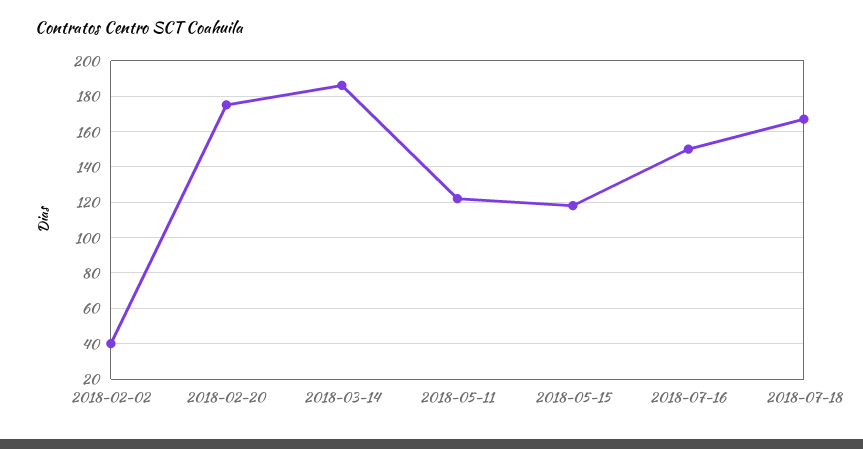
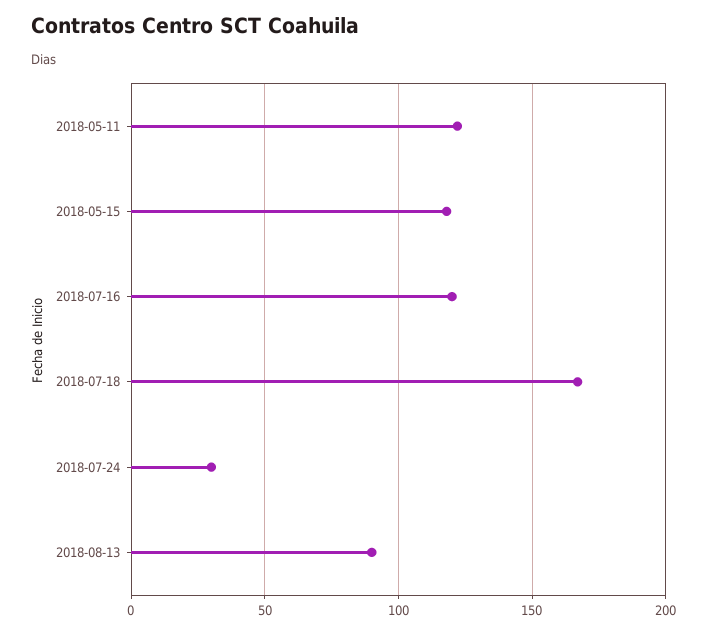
2018-02-02: 40 -> none
2018-02-20: 175 -> none
2018-03-14: 185 -> none
2018-07-16: 150 -> 120
2018-07-24: none -> 30
2018-08-13: none -> 90

